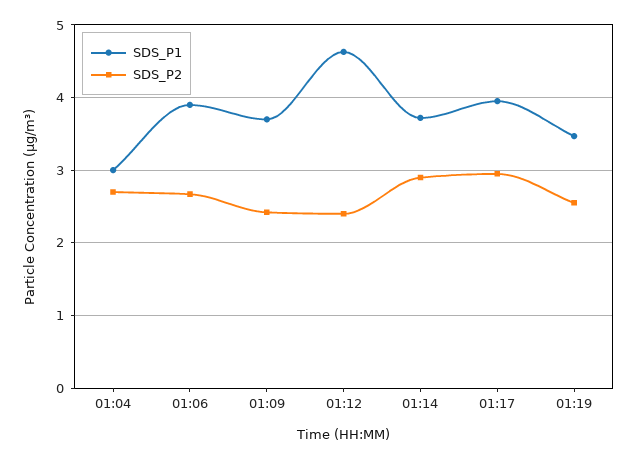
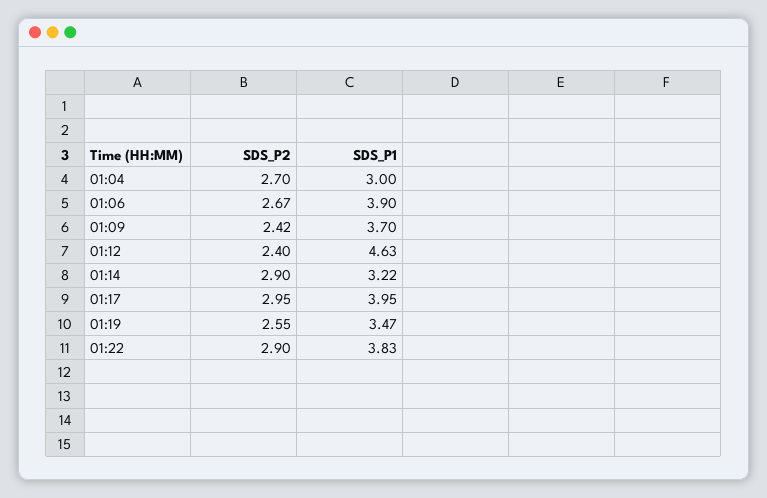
SDS_P1, 01:14: 3.7 -> 3.22
SDS_P2, 01:22: none -> 2.9
SDS_P1, 01:22: none -> 3.83

